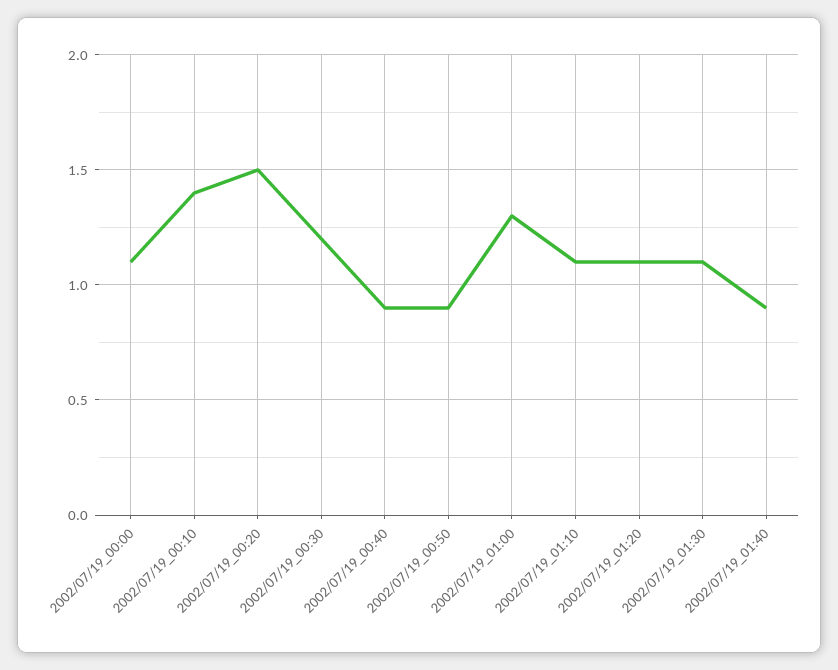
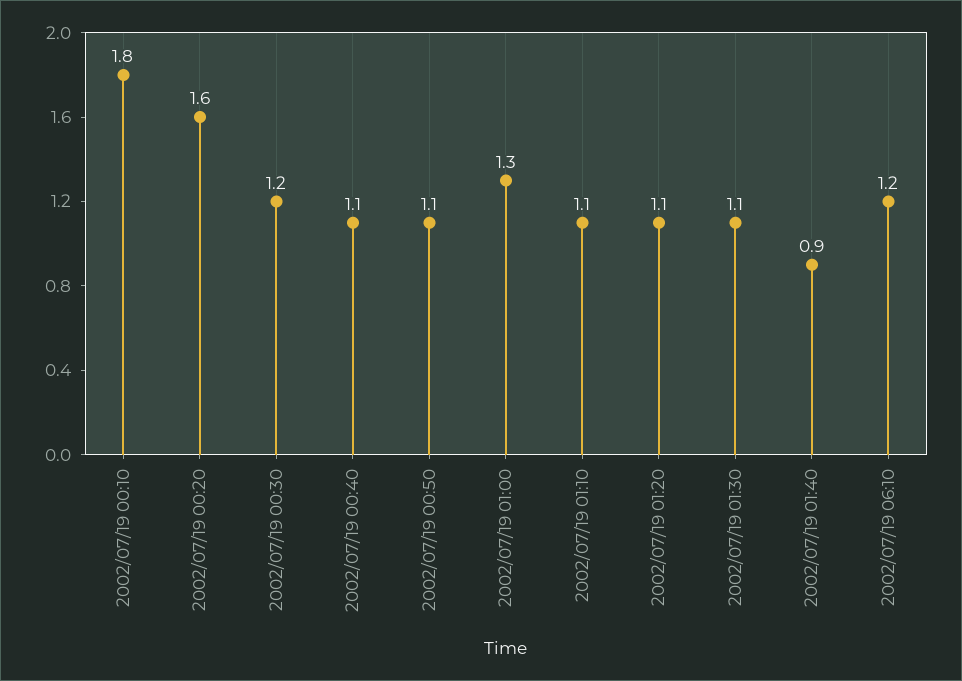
2002/07/19_00:00: 1.1 -> none
2002/07/19_00:10: 1.4 -> 1.8
2002/07/19_00:20: 1.5 -> 1.6
2002/07/19_00:40: 0.9 -> 1.1
2002/07/19_00:50: 0.9 -> 1.1
2002/07/19 06:10: none -> 1.2

